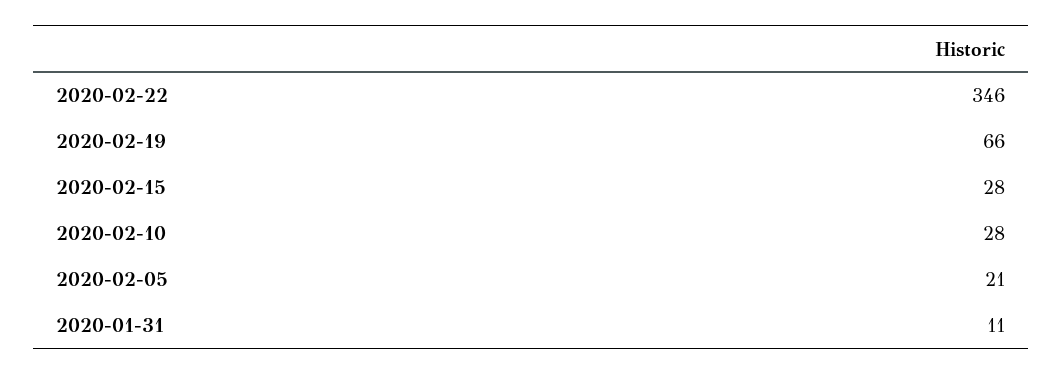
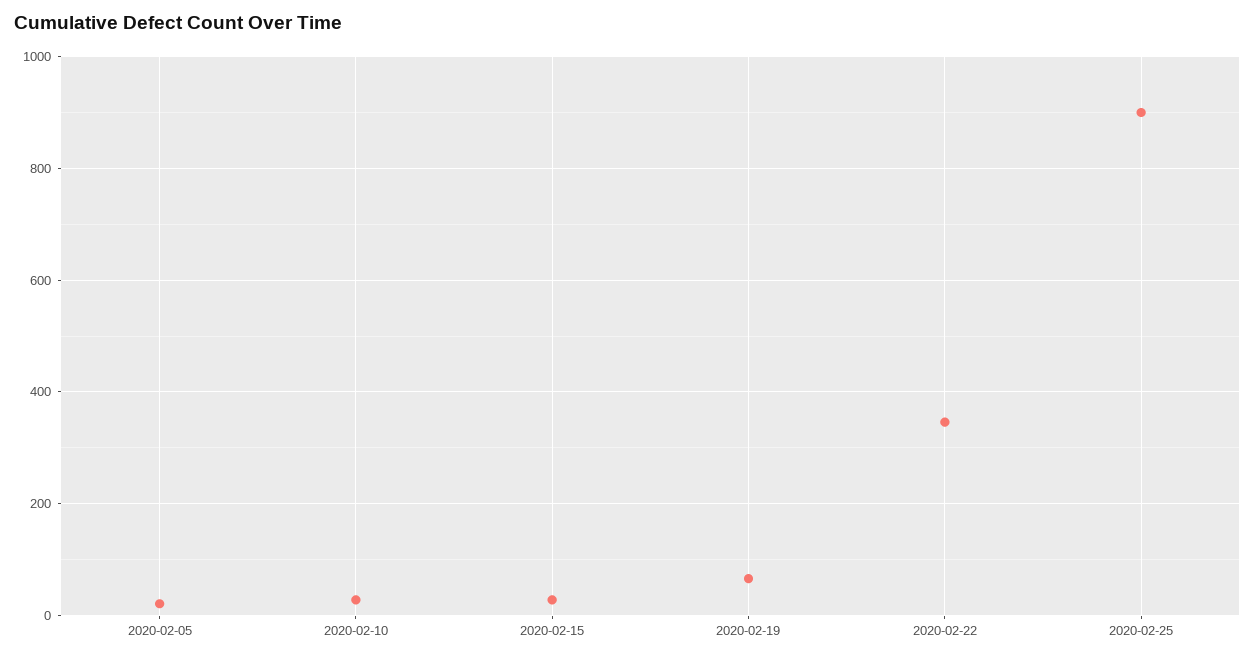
2020-01-31: 11 -> none
2020-02-25: none -> 900

